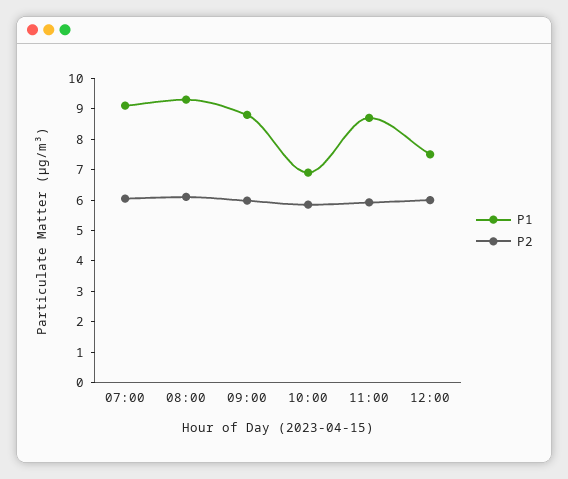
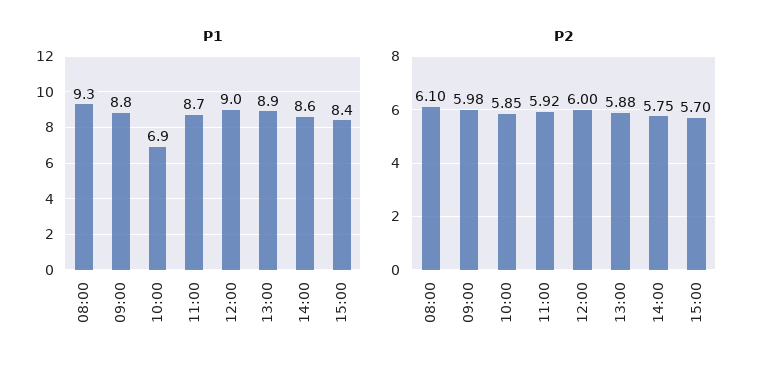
P1, 07:00: 9 -> none
P2, 07:00: 6 -> none
P1, 12:00: 7.5 -> 9
P1, 13:00: none -> 8.9
P1, 14:00: none -> 8.6
P1, 15:00: none -> 8.4
P2, 13:00: none -> 5.88
P2, 14:00: none -> 5.75
P2, 15:00: none -> 5.7

